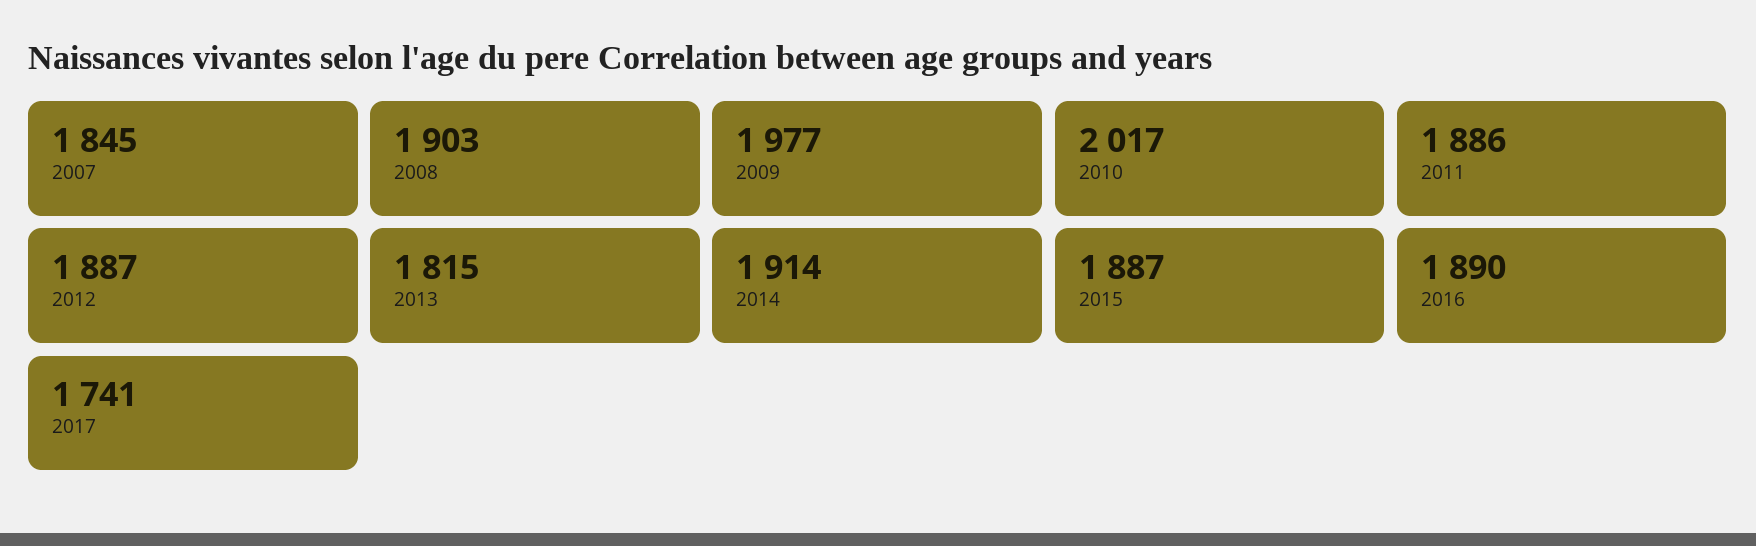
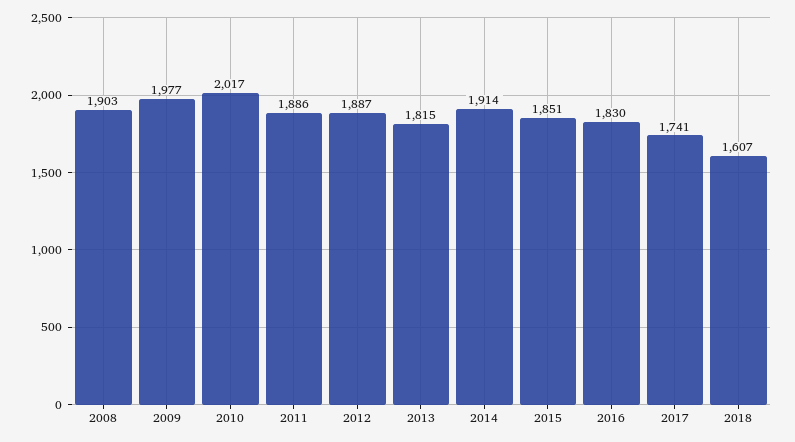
2007: 1845 -> none
2015: 1887 -> 1851
2016: 1890 -> 1830
2018: none -> 1607

